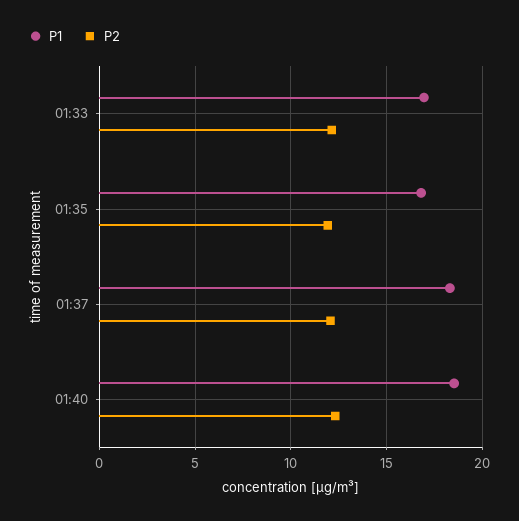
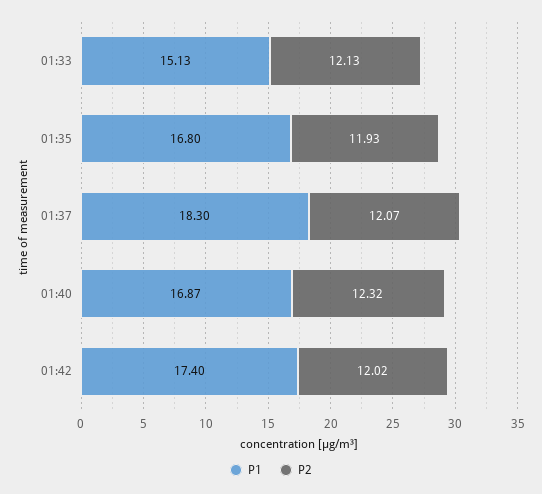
P1, 01:33: 17 -> 15.13
P1, 01:40: 18.5 -> 16.87
P1, 01:42: none -> 17.4
P2, 01:42: none -> 12.02

